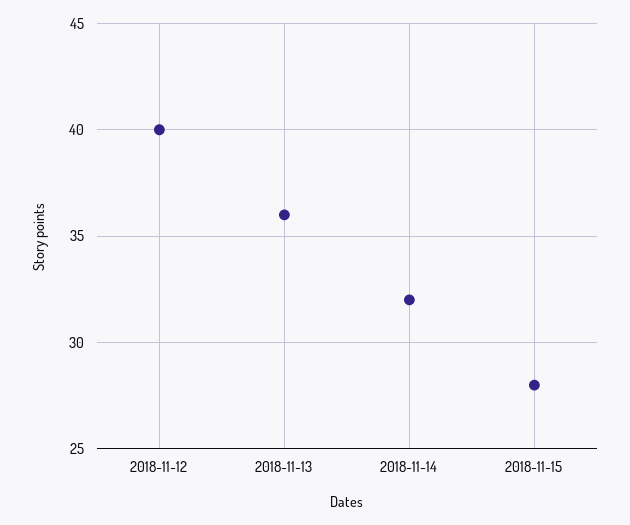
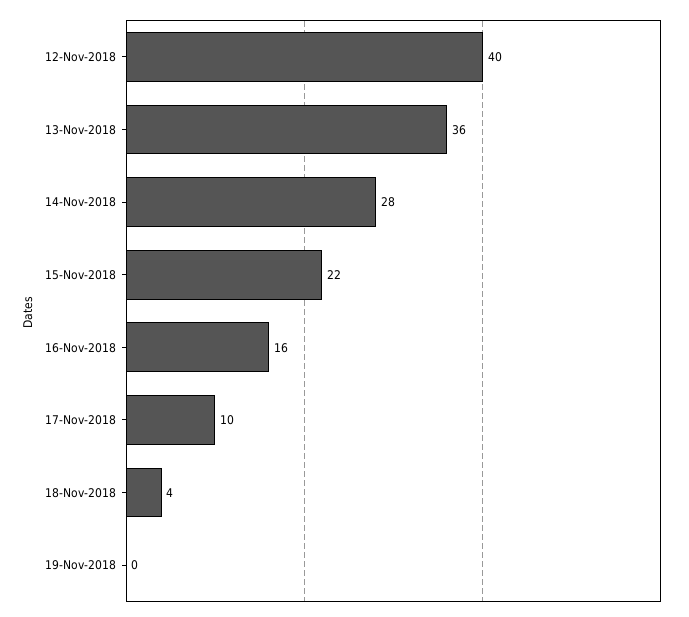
2018-11-14: 32 -> 28
2018-11-15: 28 -> 22
16-Nov-2018: none -> 16
17-Nov-2018: none -> 10
18-Nov-2018: none -> 4
19-Nov-2018: none -> 0

